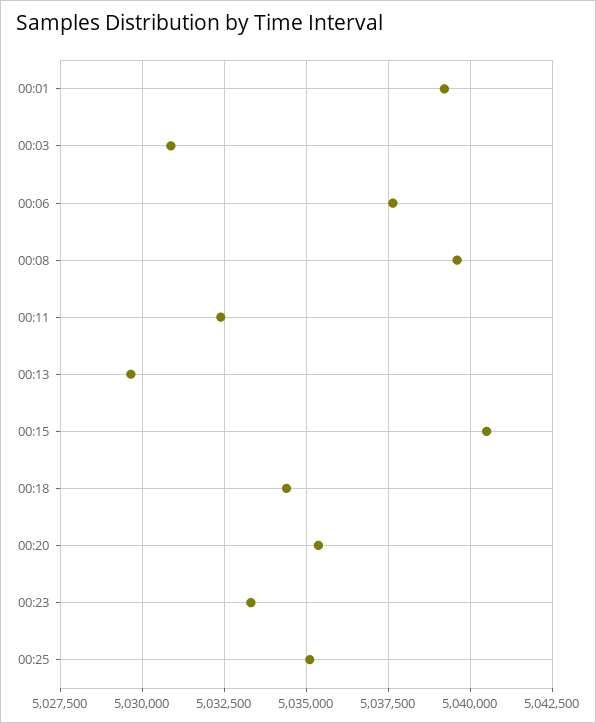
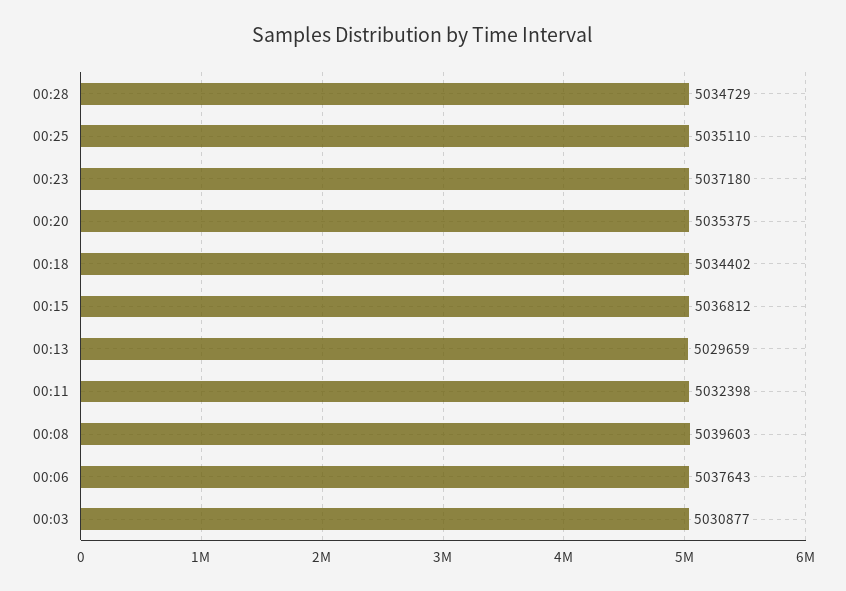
00:01: 5039250 -> none
00:15: 5040500 -> 5036812
00:23: 5033250 -> 5037180
00:28: none -> 5034729

